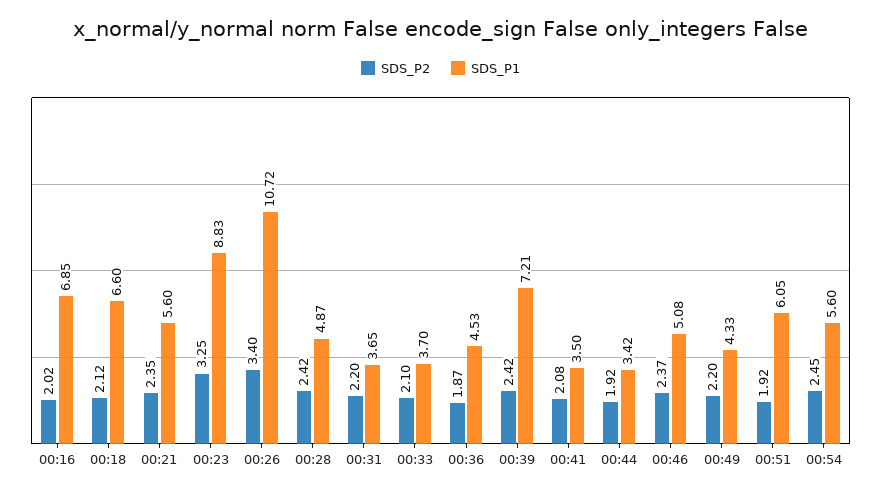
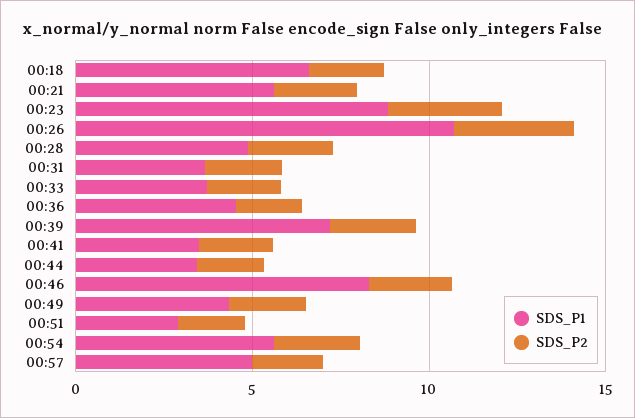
SDS_P2, 00:16: 2.02 -> none
SDS_P1, 00:16: 6.85 -> none
SDS_P1, 00:46: 5.08 -> 8
SDS_P1, 00:51: 6.05 -> 3
SDS_P1, 00:57: none -> 5
SDS_P2, 00:57: none -> 2

